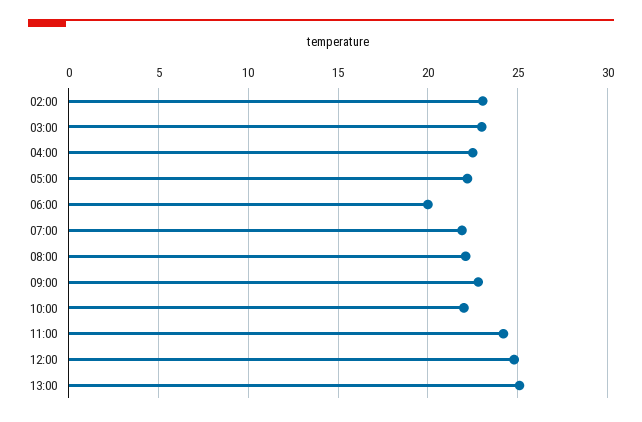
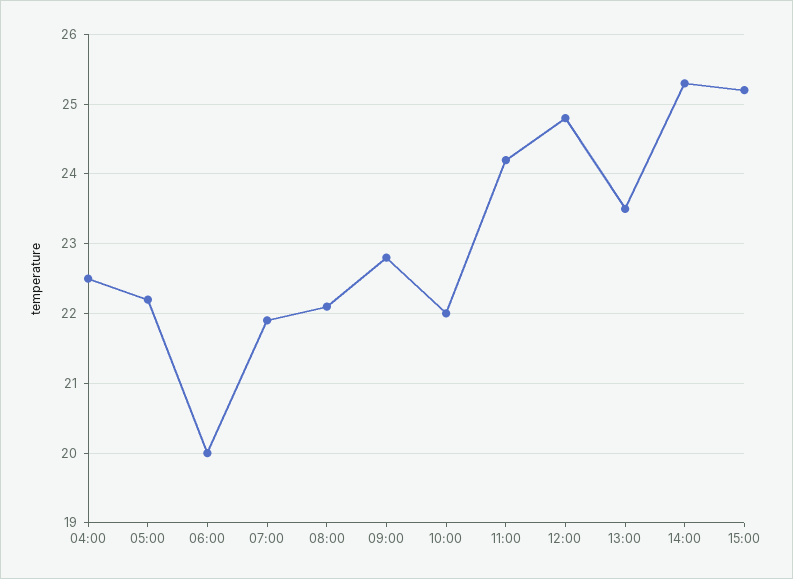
02:00: 23 -> none
03:00: 23 -> none
13:00: 25 -> 23.5
14:00: none -> 25.3
15:00: none -> 25.2

